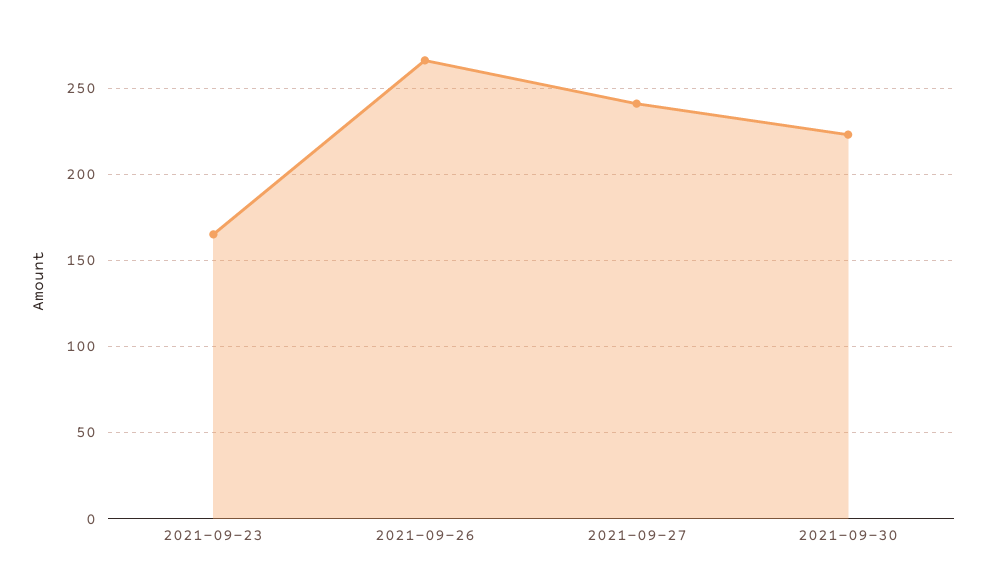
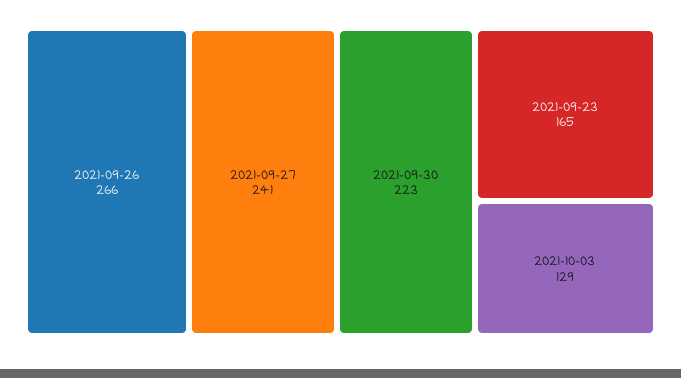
2021-10-03: none -> 129

